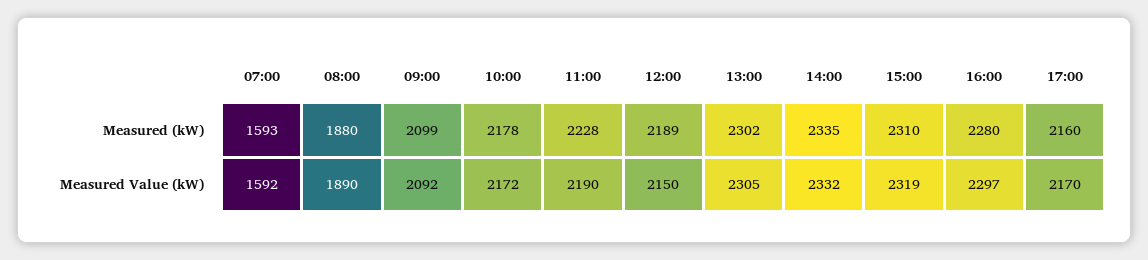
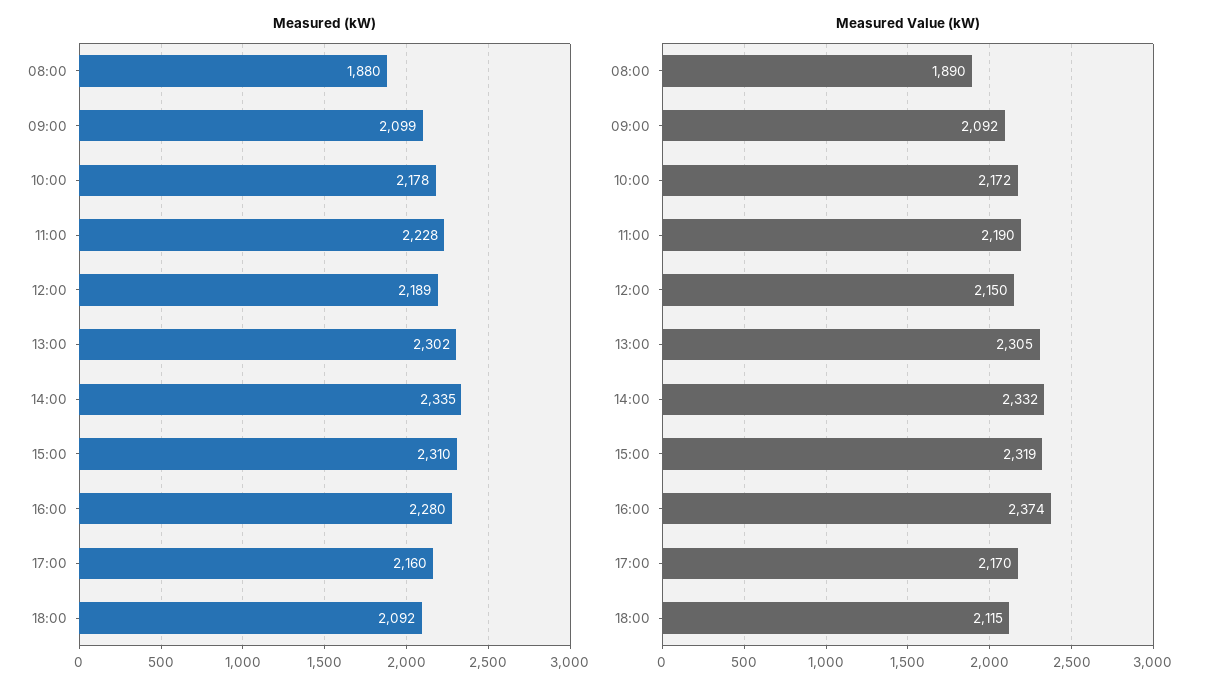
Measured (kW), 07:00: 1593 -> none
Measured Value (kW), 07:00: 1592 -> none
Measured Value (kW), 16:00: 2297 -> 2374
Measured (kW), 18:00: none -> 2092
Measured Value (kW), 18:00: none -> 2115

